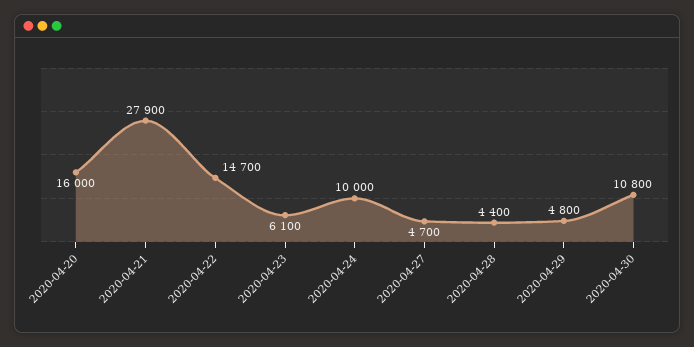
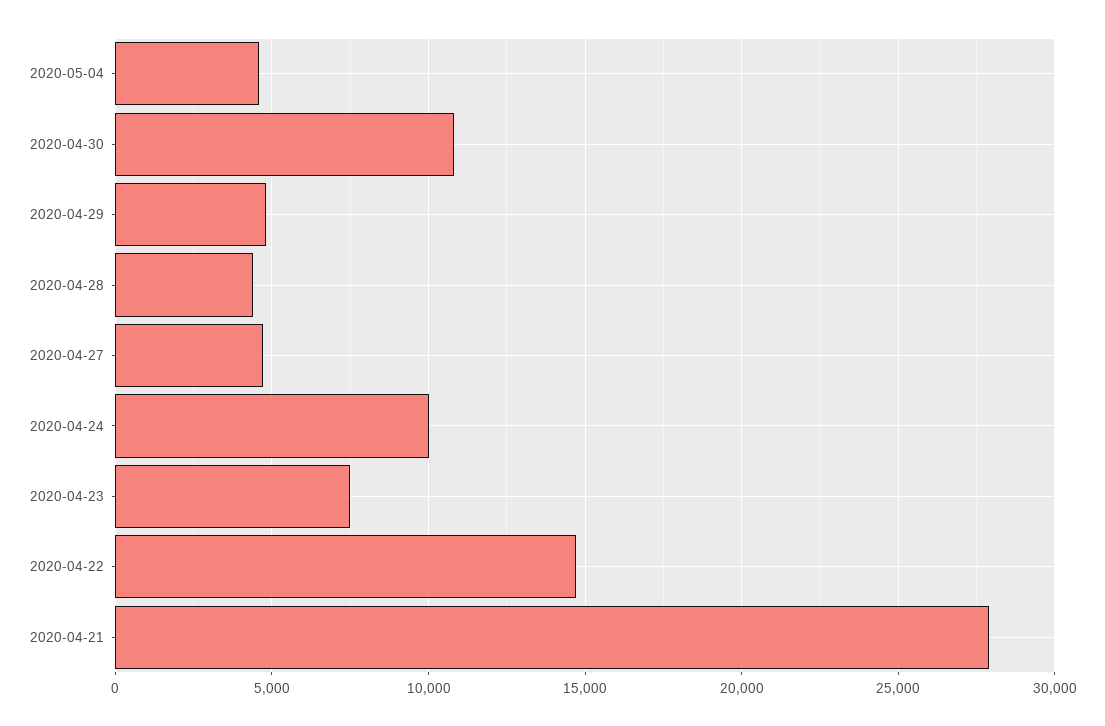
2020-04-20: 16000 -> none
2020-04-23: 6100 -> 7500
2020-05-04: none -> 4500

